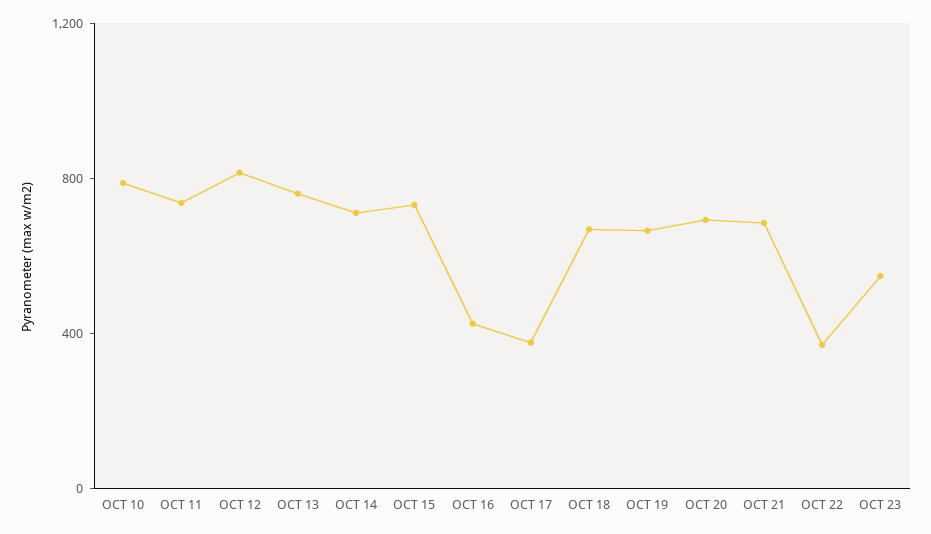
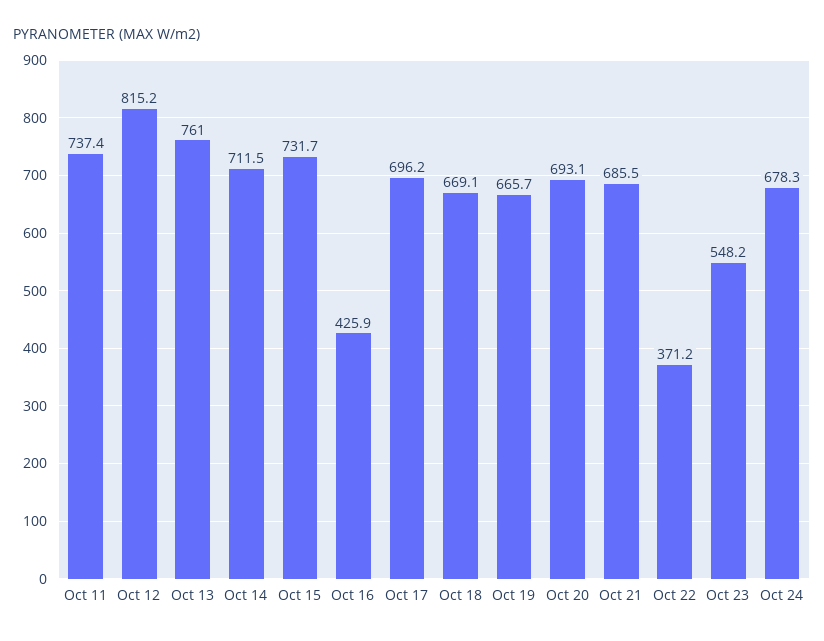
OCT 10: 800 -> none
OCT 17: 400 -> 696.2
Oct 24: none -> 678.3

